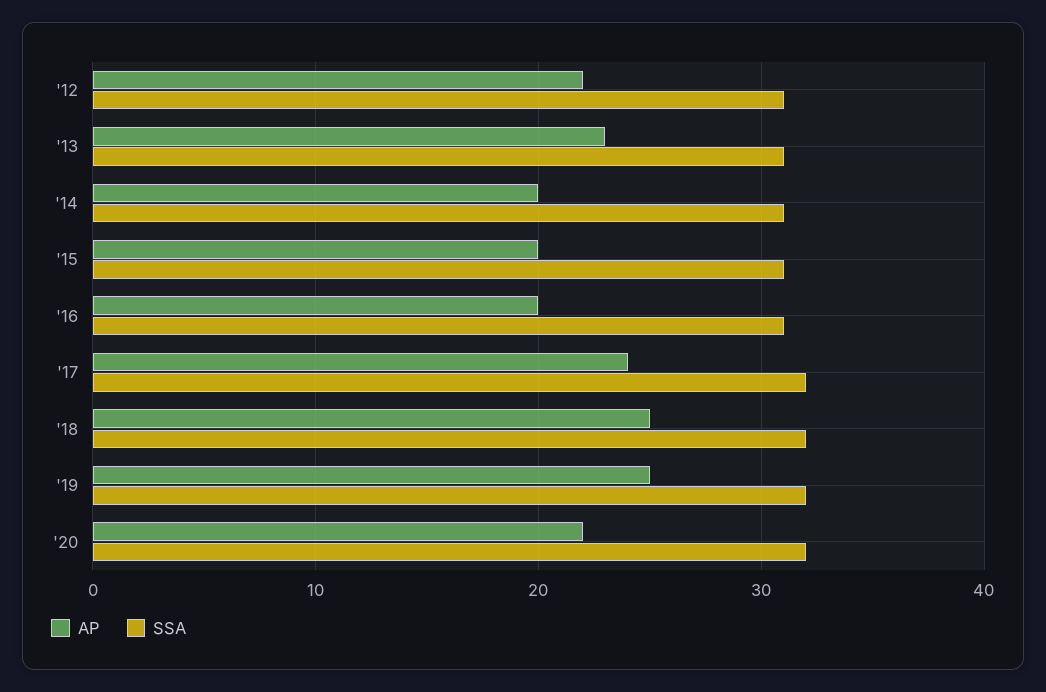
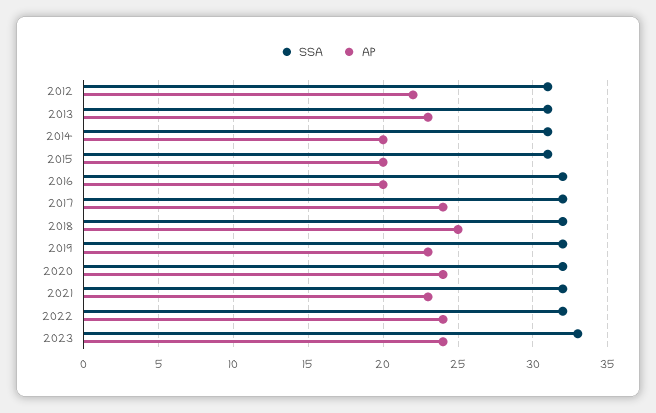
SSA, '16: 31 -> 32
AP, '19: 25 -> 23
AP, '20: 22 -> 24
SSA, 2021: none -> 32
AP, 2021: none -> 23
SSA, 2022: none -> 32
AP, 2022: none -> 24
SSA, 2023: none -> 33
AP, 2023: none -> 24

